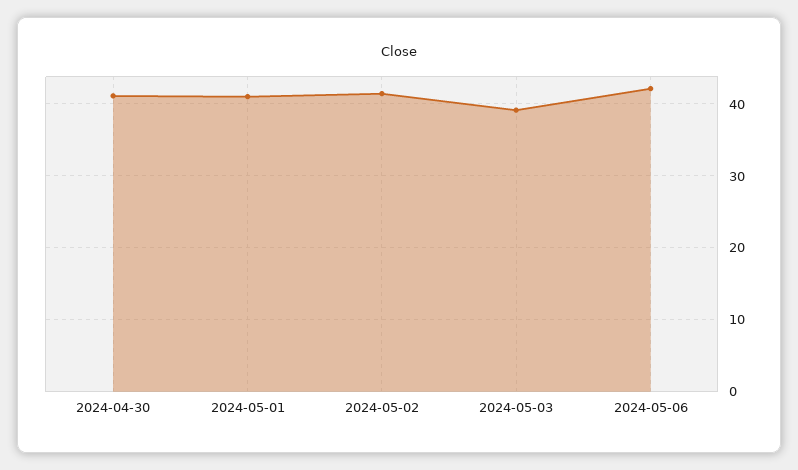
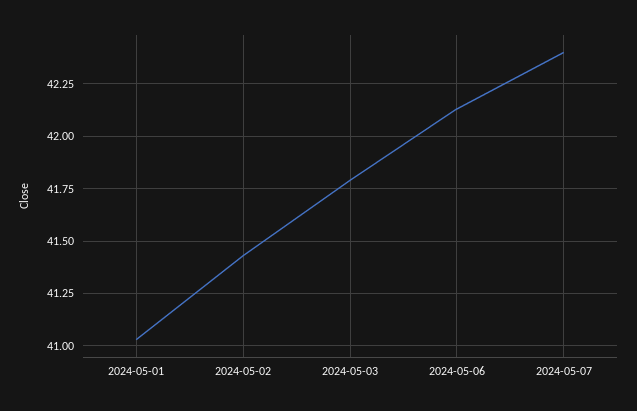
2024-04-30: 41 -> none
2024-05-03: 39 -> 41.8
2024-05-07: none -> 42.4

